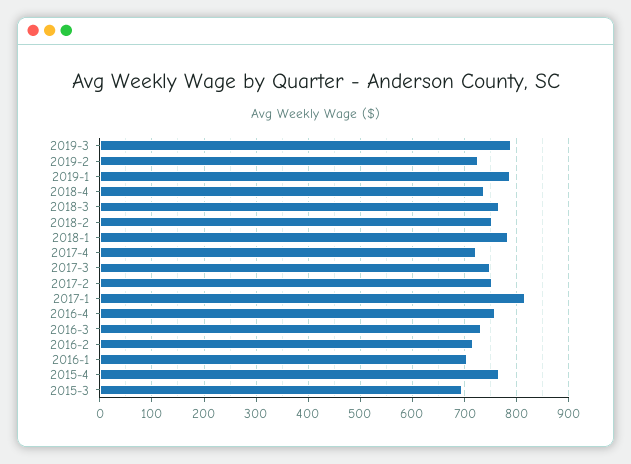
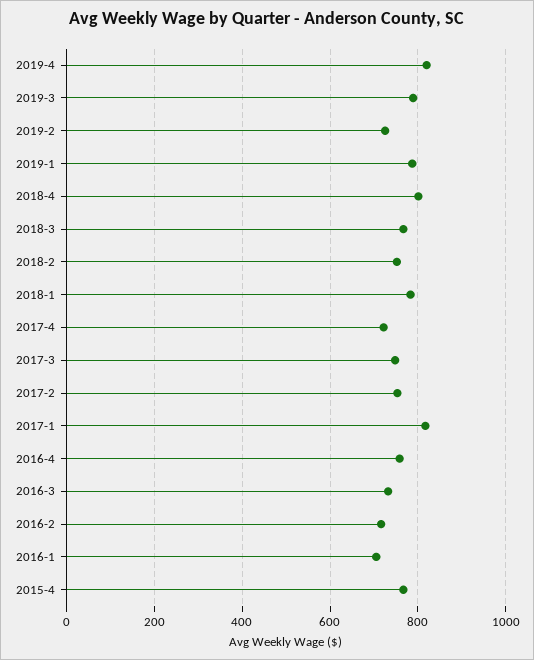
2018-4: 740 -> 800
2015-3: 700 -> none
2019-4: none -> 820

